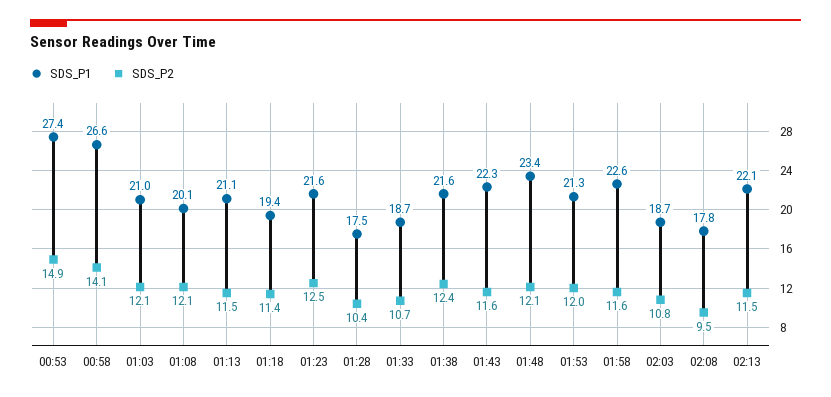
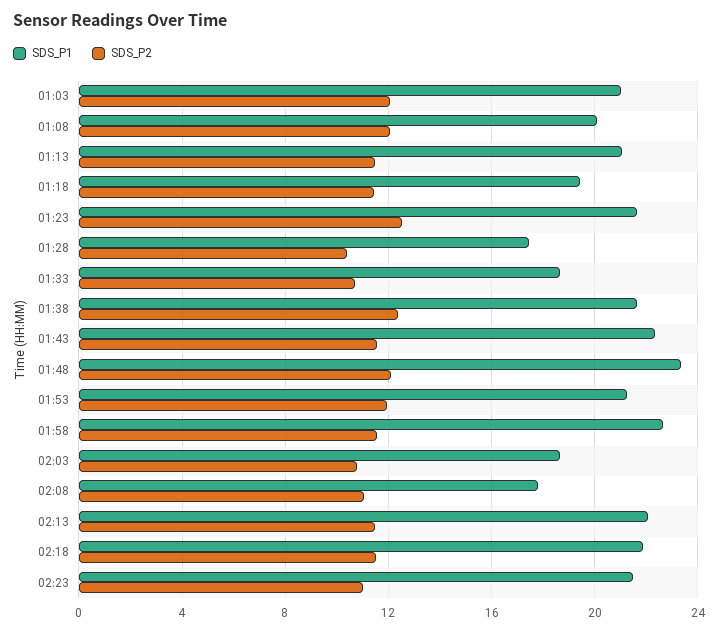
SDS_P1, 00:53: 27.4 -> none
SDS_P2, 00:53: 14.9 -> none
SDS_P1, 00:58: 26.6 -> none
SDS_P2, 00:58: 14.1 -> none
SDS_P2, 02:08: 9.5 -> 11
SDS_P1, 02:18: none -> 22
SDS_P2, 02:18: none -> 11.5
SDS_P1, 02:23: none -> 21.5
SDS_P2, 02:23: none -> 11

